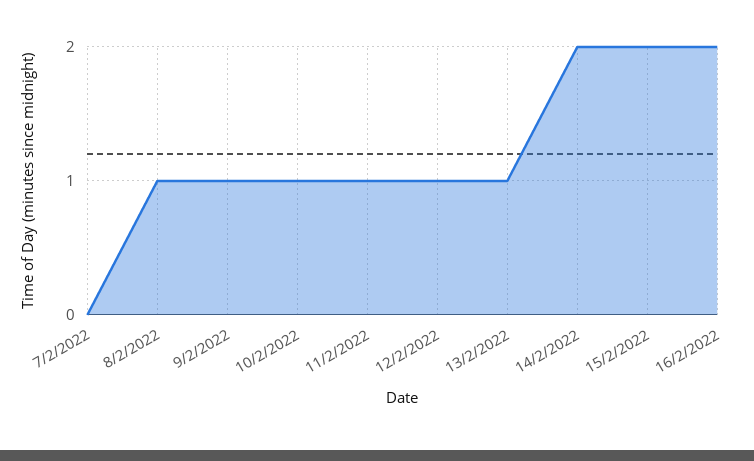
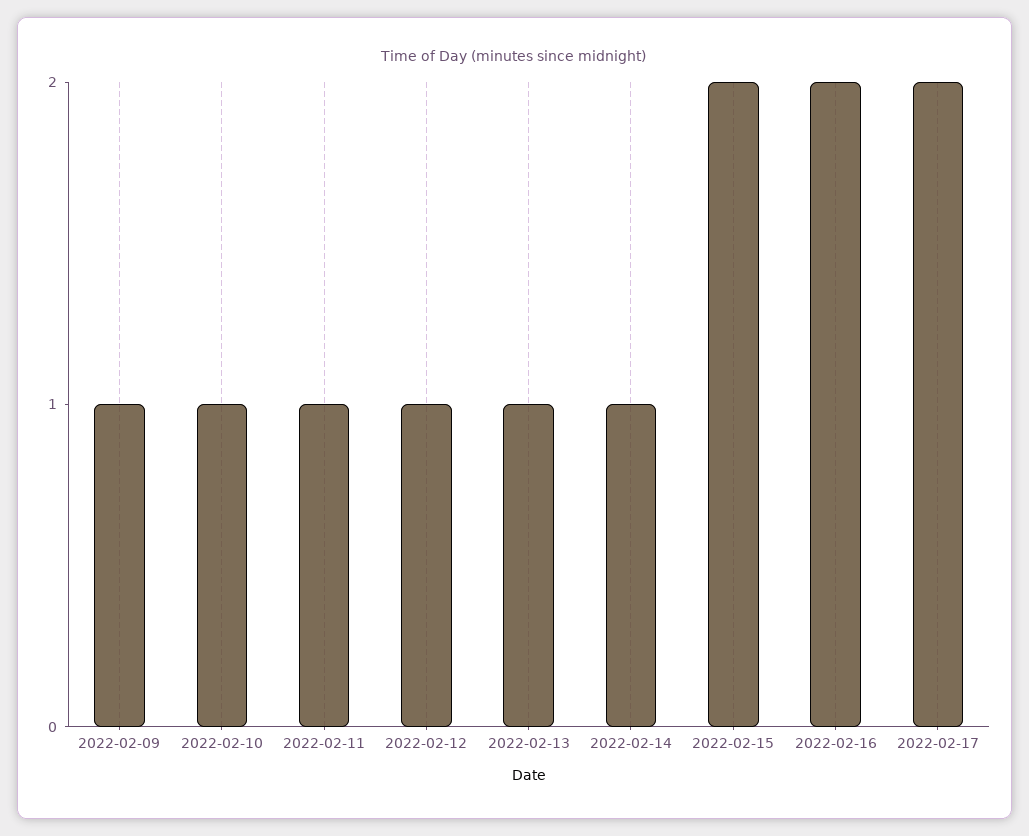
7/2/2022: 0 -> none
8/2/2022: 1 -> none
14/2/2022: 2 -> 1
2022-02-17: none -> 2

